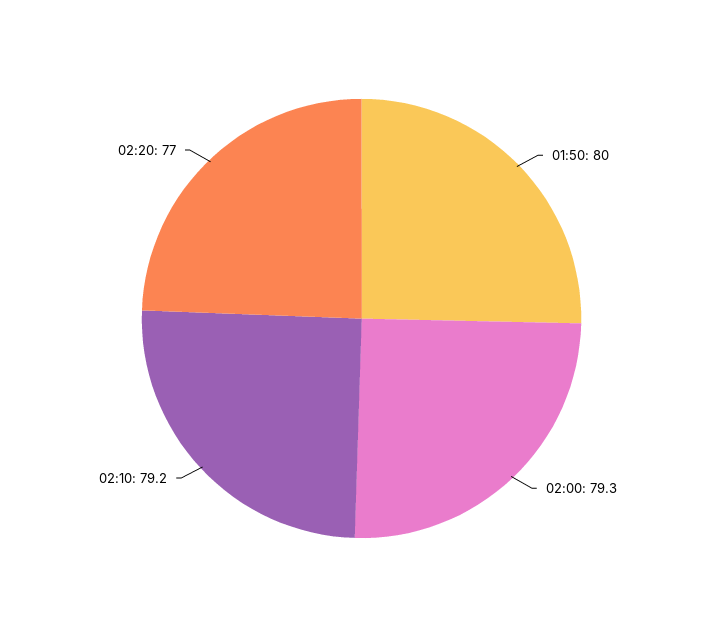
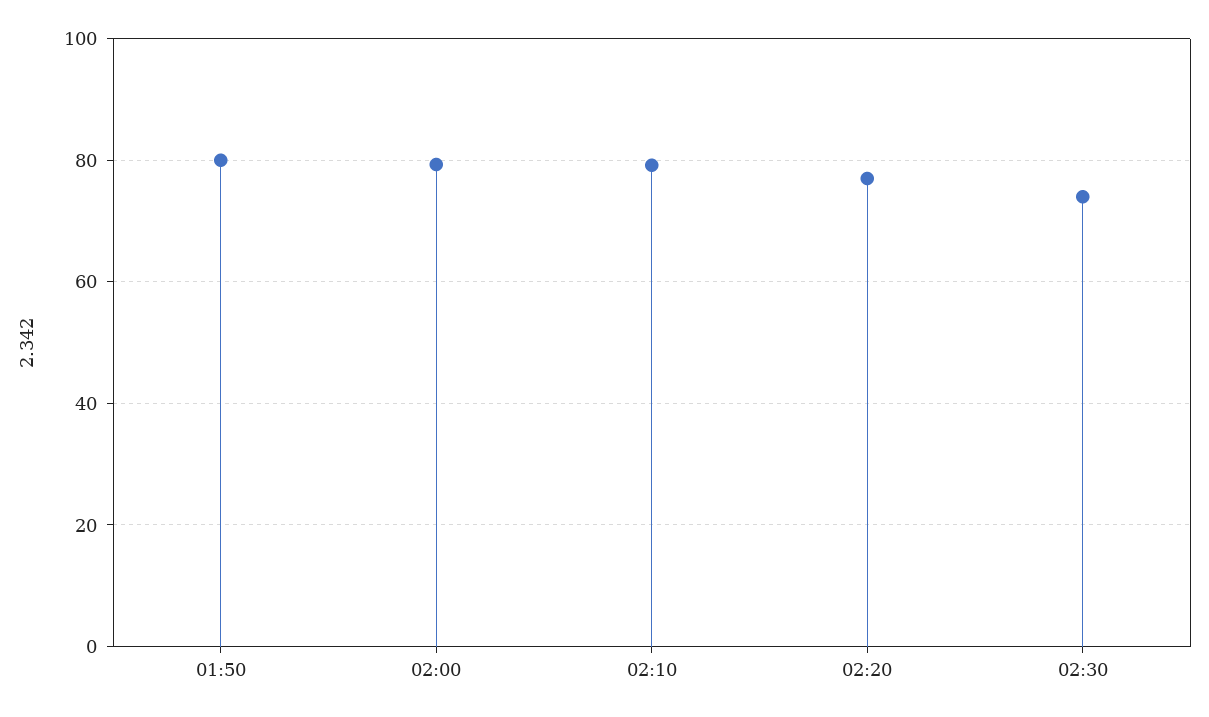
02:30: none -> 74

